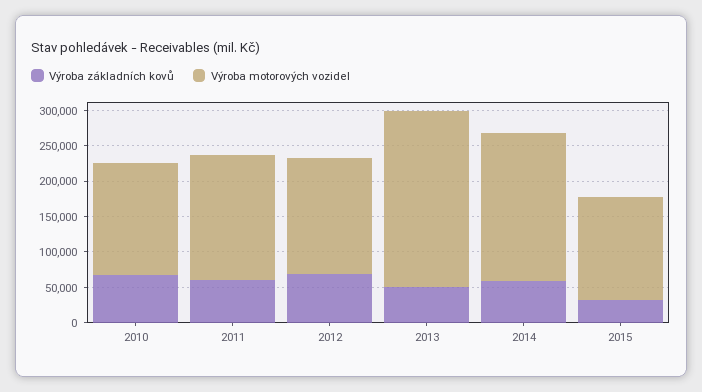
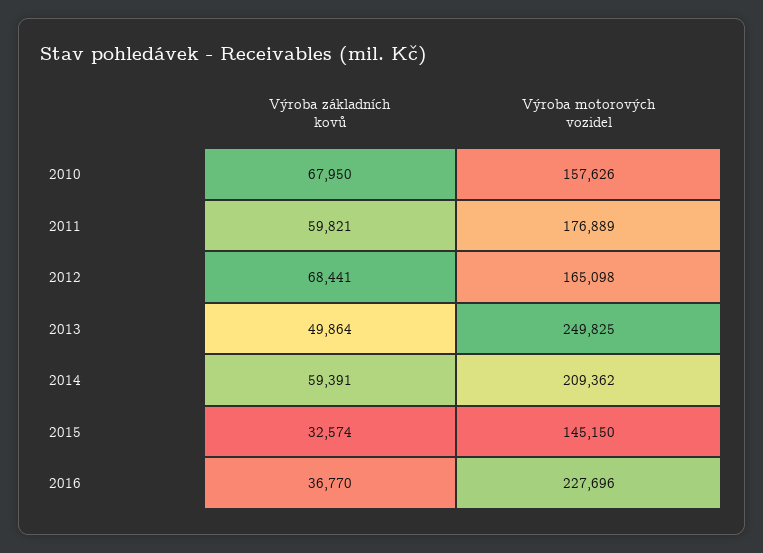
Výroba základních kovů, 2016: none -> 36770
Výroba motorových vozidel, 2016: none -> 227696

